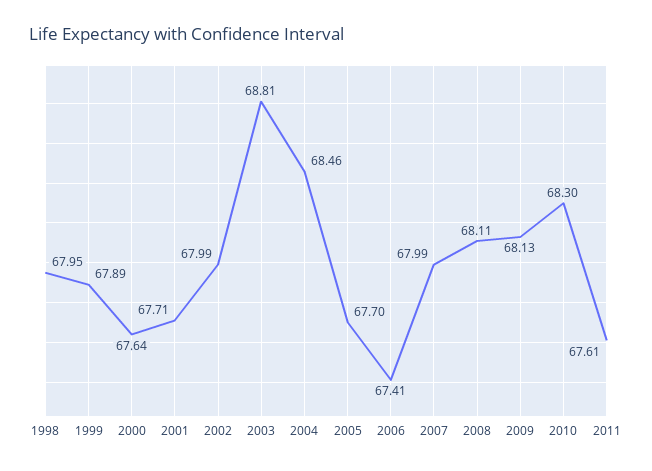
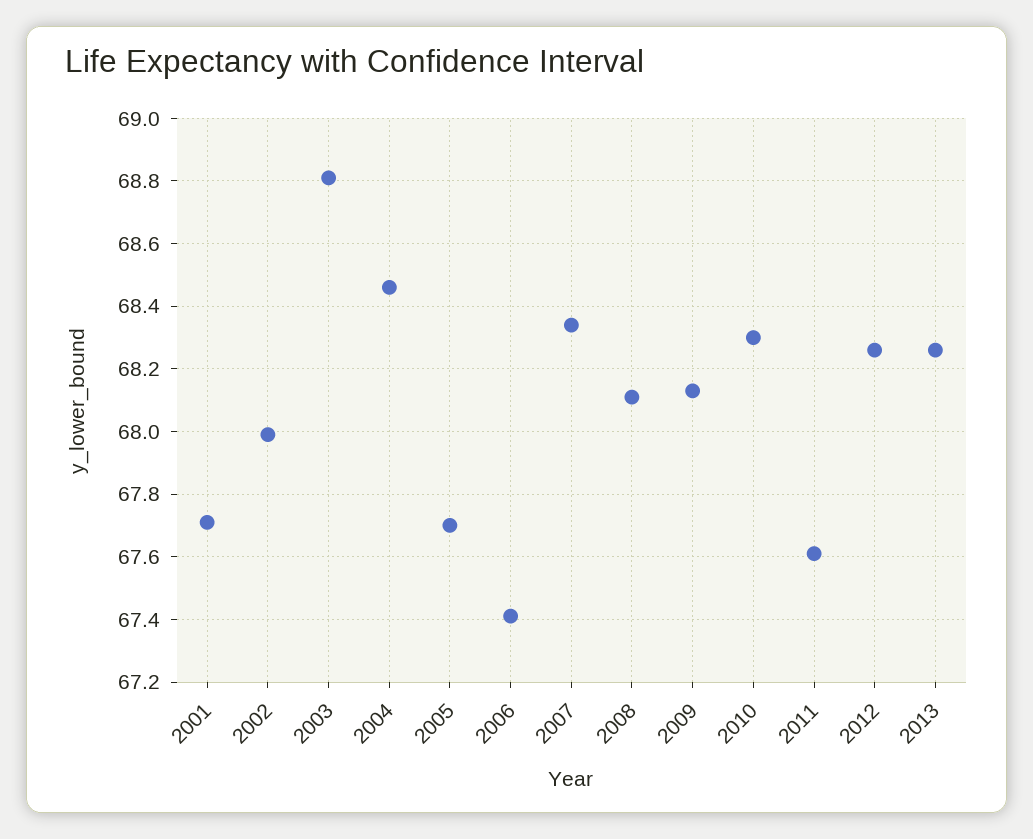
1998: 67.95 -> none
1999: 67.89 -> none
2000: 67.64 -> none
2007: 67.99 -> 68.35
2012: none -> 68.25
2013: none -> 68.25

